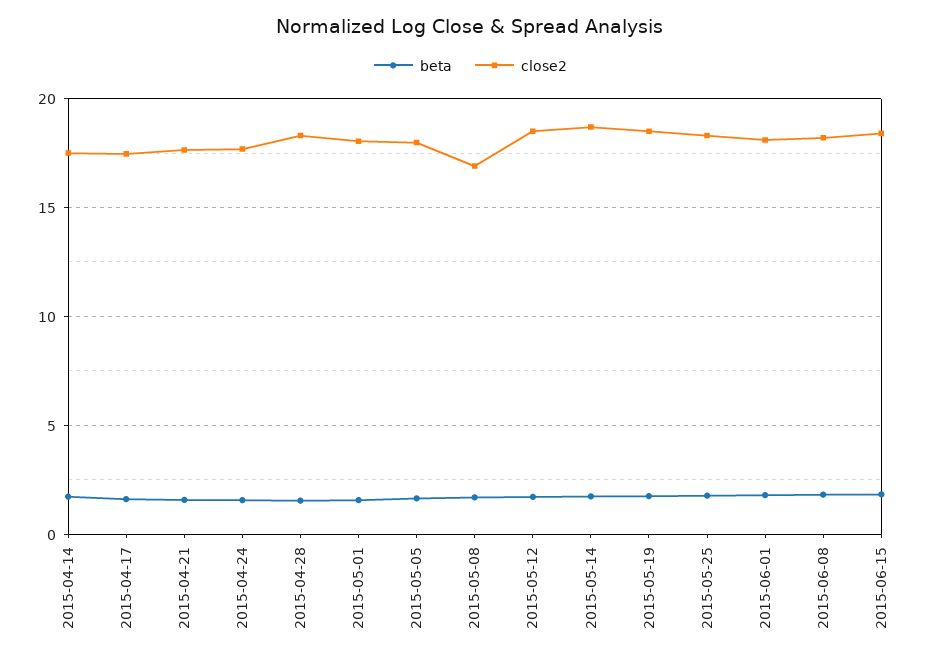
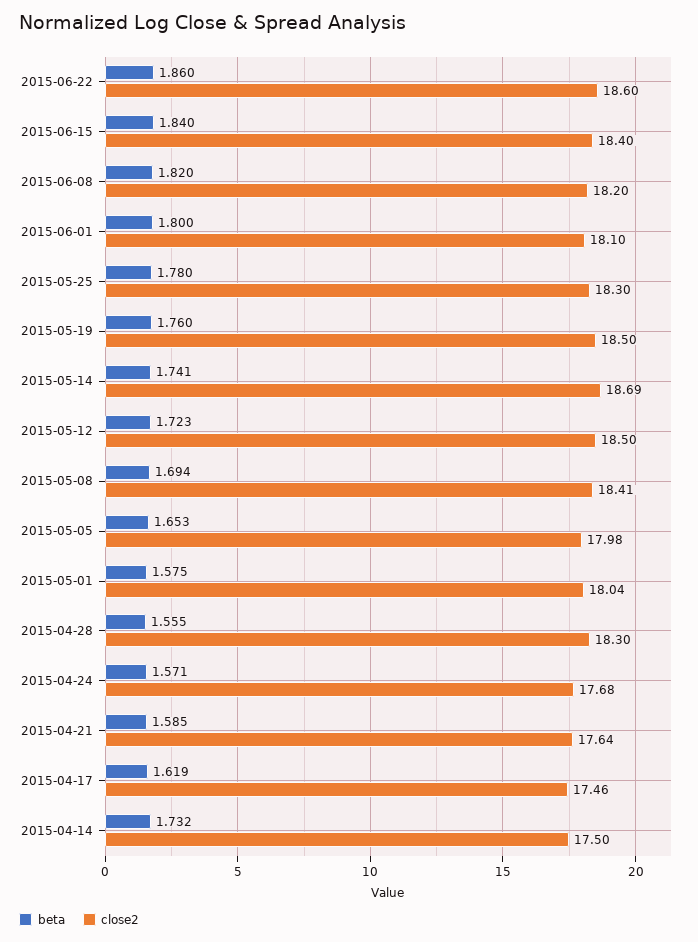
close2, 2015-05-08: 17 -> 18.41
beta, 2015-06-22: none -> 1.86
close2, 2015-06-22: none -> 18.6

